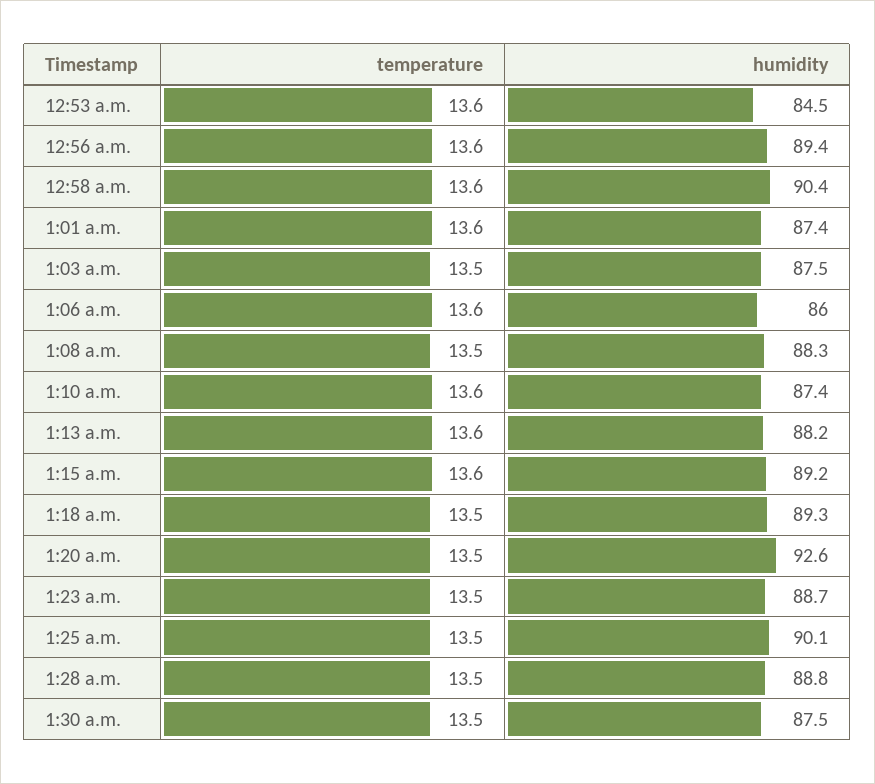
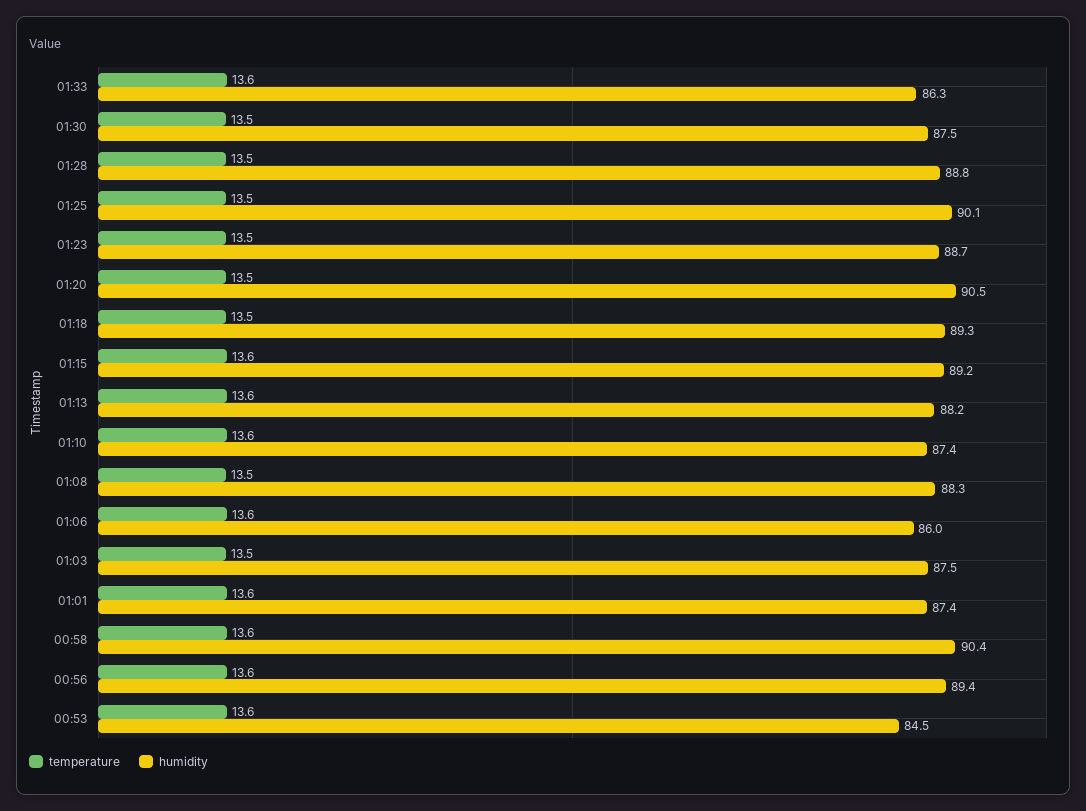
humidity, 1:20 a.m.: 92.6 -> 90.5
temperature, 01:33: none -> 13.6
humidity, 01:33: none -> 86.3

